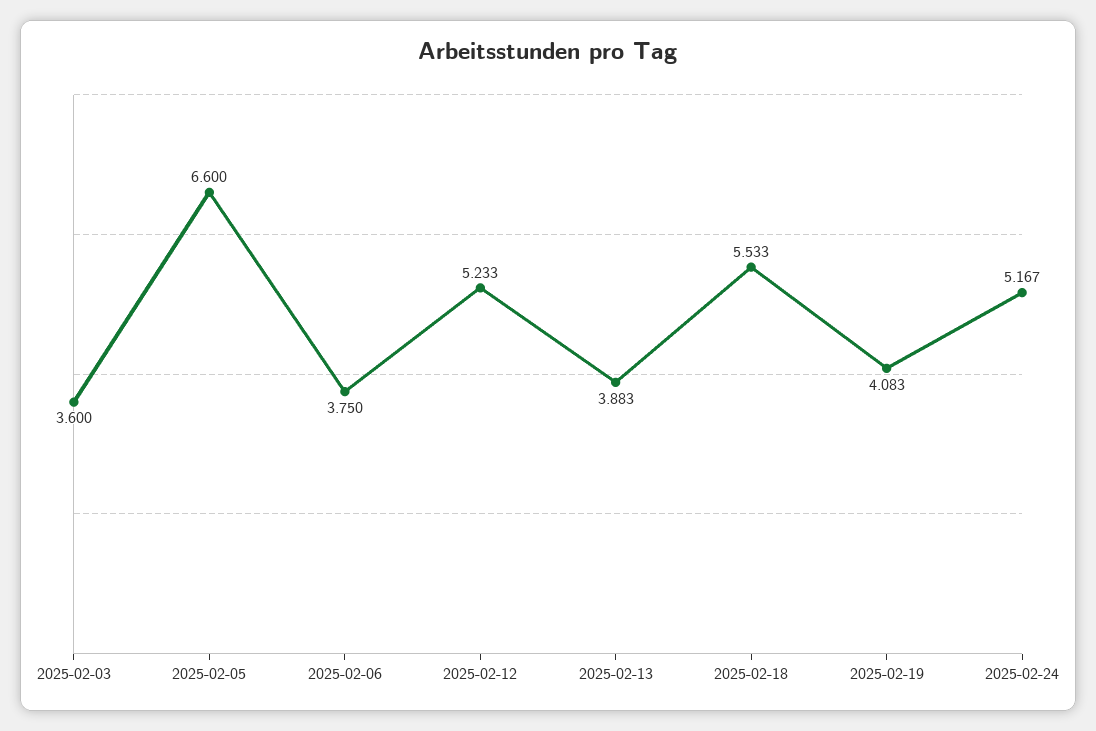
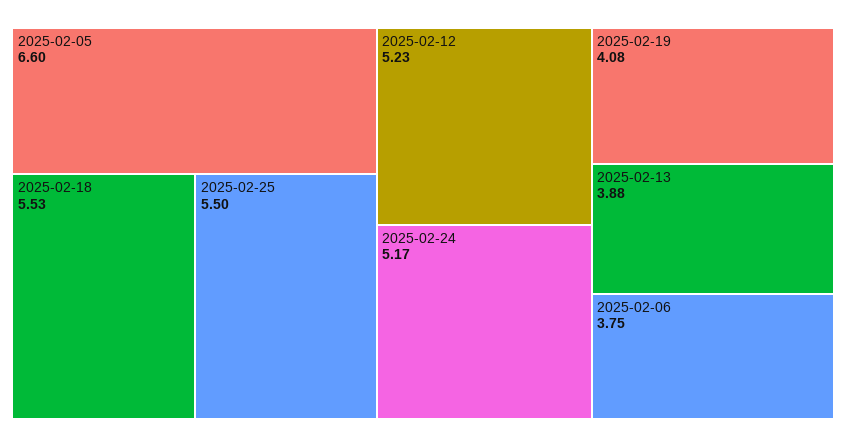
2025-02-03: 3.6 -> none
2025-02-25: none -> 5.5

